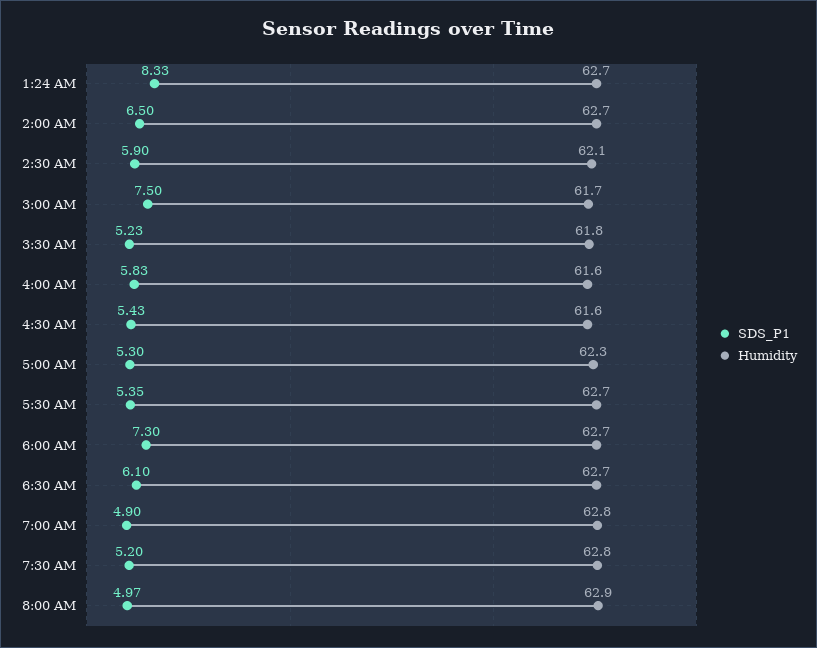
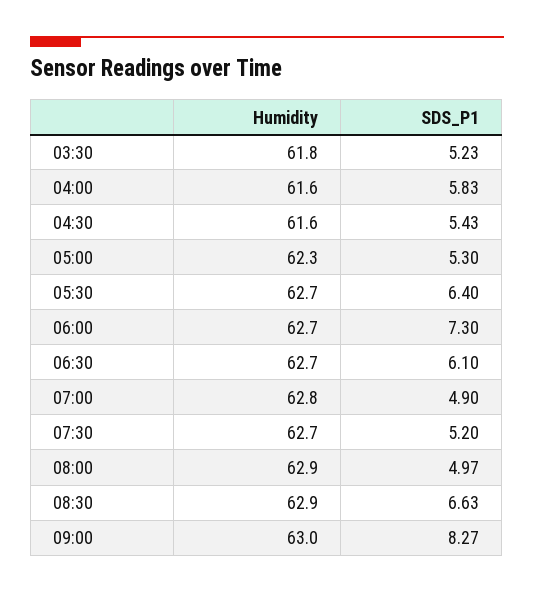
SDS_P1, 1:24 AM: 8.33 -> none
Humidity, 1:24 AM: 62.7 -> none
SDS_P1, 2:00 AM: 6.5 -> none
Humidity, 2:00 AM: 62.7 -> none
SDS_P1, 2:30 AM: 5.9 -> none
Humidity, 2:30 AM: 62.1 -> none
SDS_P1, 3:00 AM: 7.5 -> none
Humidity, 3:00 AM: 61.7 -> none
SDS_P1, 5:30 AM: 5.35 -> 6.4
Humidity, 7:30 AM: 62.8 -> 62.7
Humidity, 08:30: none -> 62.9
SDS_P1, 08:30: none -> 6.63
Humidity, 09:00: none -> 63
SDS_P1, 09:00: none -> 8.27

